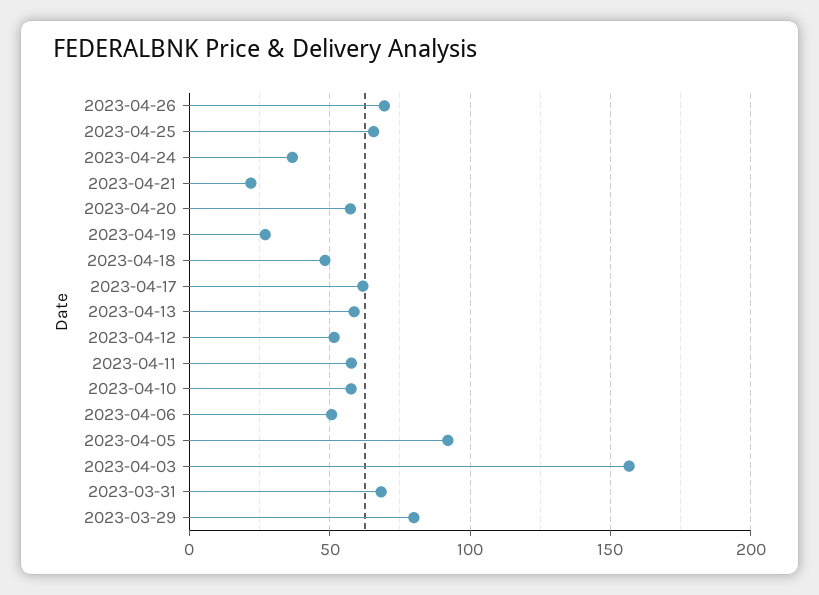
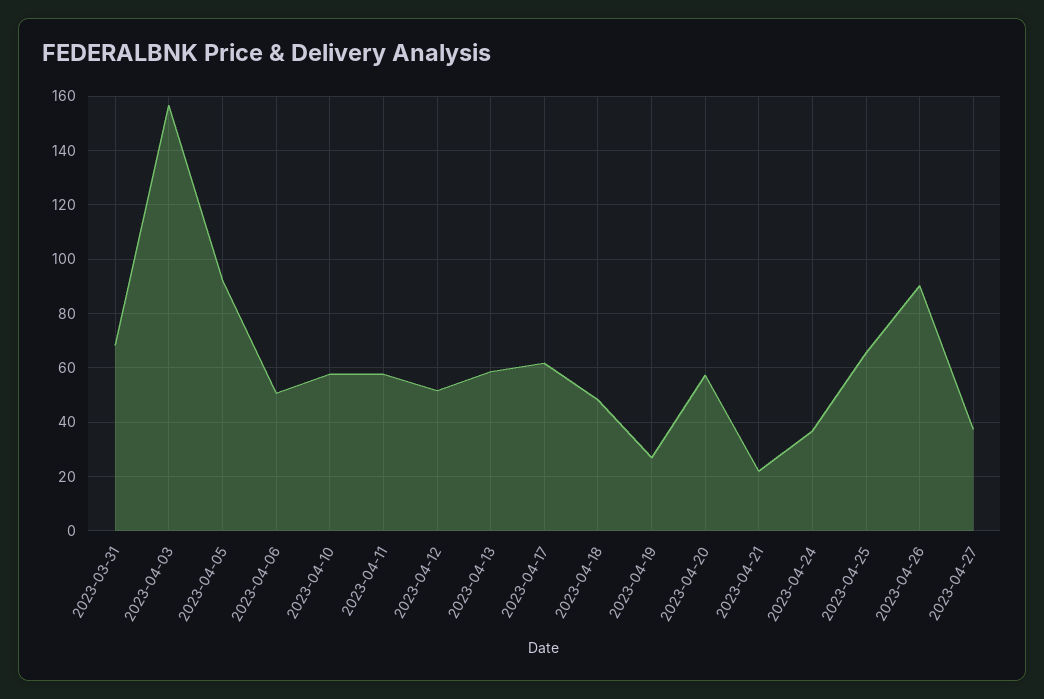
2023-04-26: 70 -> 90
2023-03-29: 80 -> none
2023-04-27: none -> 37.5

